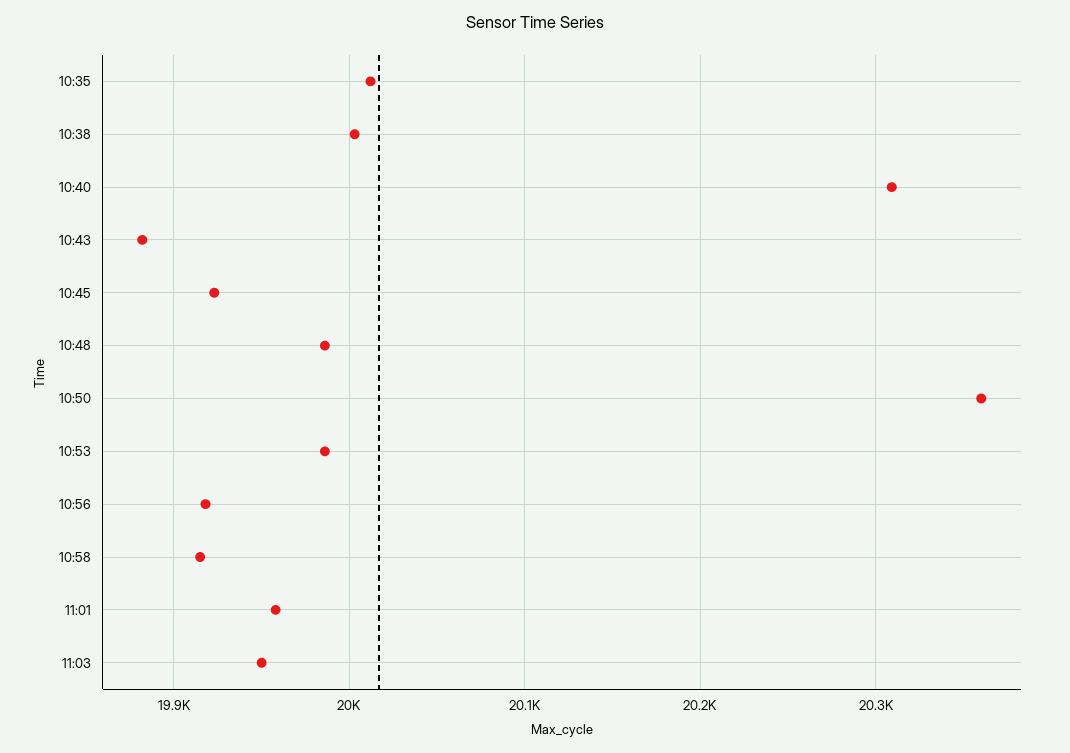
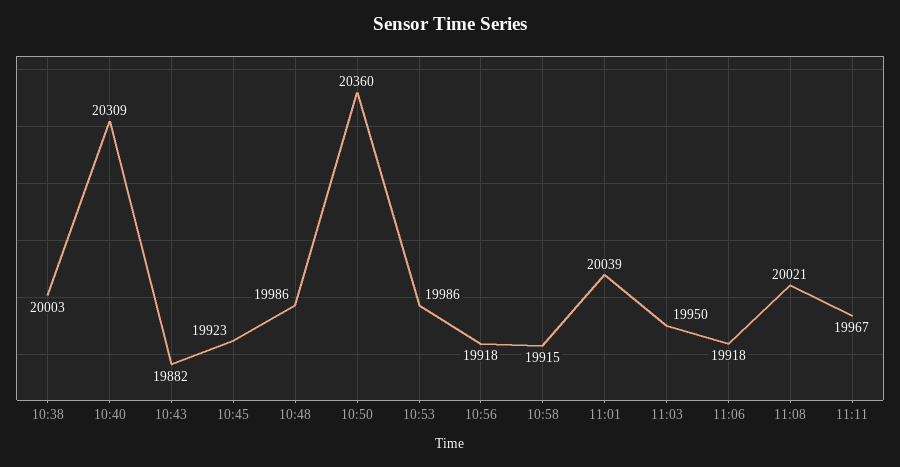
10:35: 20010 -> none
11:01: 19960 -> 20039
11:06: none -> 19918
11:08: none -> 20021
11:11: none -> 19967

